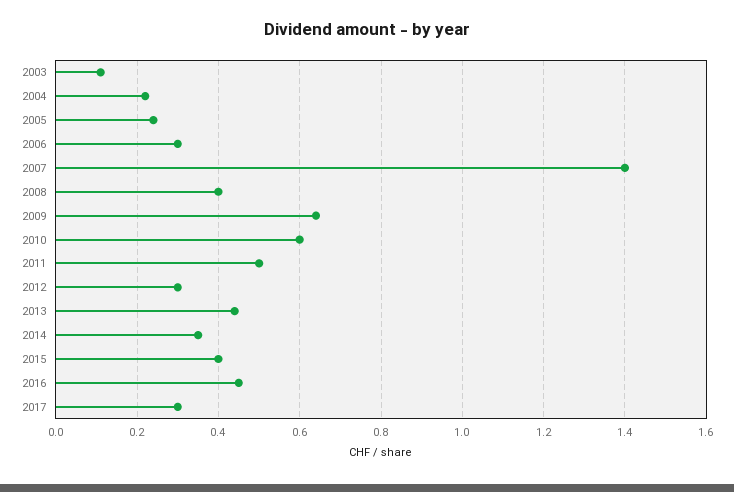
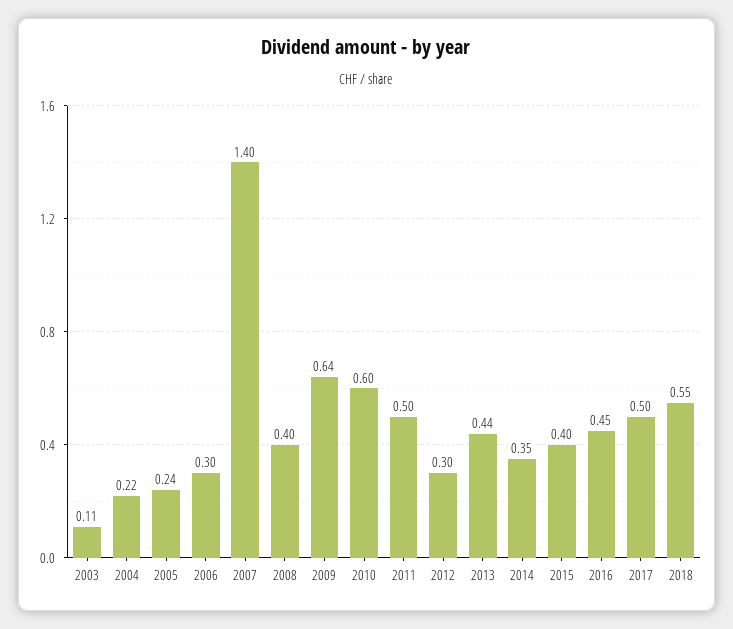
2017: 0.3 -> 0.5
2018: none -> 0.55

